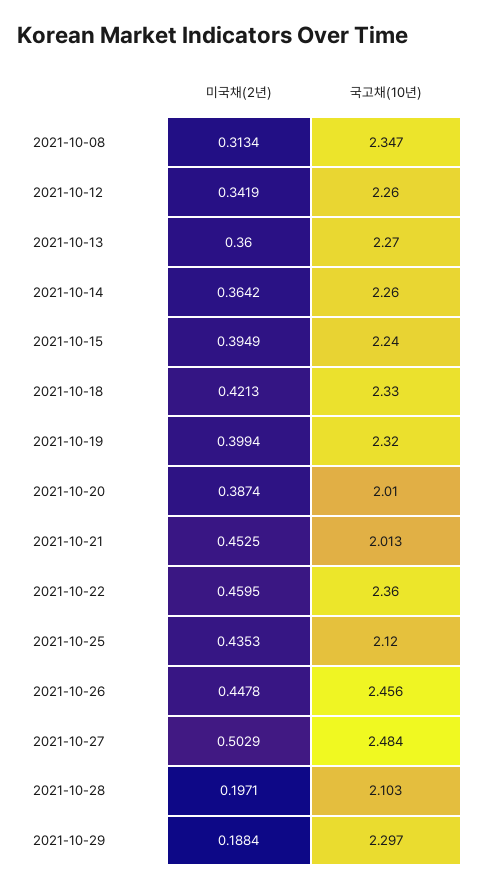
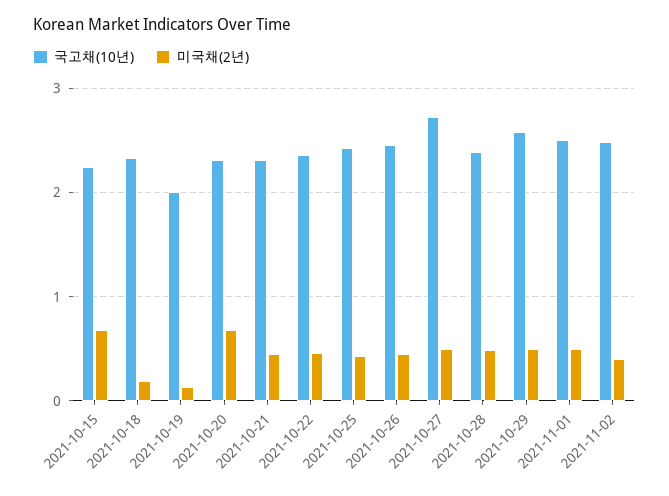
미국채(2년), 2021-10-08: 0.3134 -> none
국고채(10년), 2021-10-08: 2.347 -> none
미국채(2년), 2021-10-12: 0.3419 -> none
국고채(10년), 2021-10-12: 2.26 -> none
미국채(2년), 2021-10-13: 0.36 -> none
국고채(10년), 2021-10-13: 2.27 -> none
미국채(2년), 2021-10-14: 0.3642 -> none
국고채(10년), 2021-10-14: 2.26 -> none
미국채(2년), 2021-10-15: 0.3949 -> 0.7
미국채(2년), 2021-10-18: 0.4213 -> 0.2
미국채(2년), 2021-10-19: 0.3994 -> 0.1
국고채(10년), 2021-10-19: 2.32 -> 2
미국채(2년), 2021-10-20: 0.3874 -> 0.7
국고채(10년), 2021-10-20: 2.01 -> 2.3
국고채(10년), 2021-10-21: 2.013 -> 2.3
국고채(10년), 2021-10-25: 2.12 -> 2.4
국고채(10년), 2021-10-27: 2.484 -> 2.7
미국채(2년), 2021-10-28: 0.1971 -> 0.5
국고채(10년), 2021-10-28: 2.103 -> 2.4
미국채(2년), 2021-10-29: 0.1884 -> 0.5
국고채(10년), 2021-10-29: 2.297 -> 2.6
국고채(10년), 2021-11-01: none -> 2.5
미국채(2년), 2021-11-01: none -> 0.5
국고채(10년), 2021-11-02: none -> 2.5
미국채(2년), 2021-11-02: none -> 0.4

